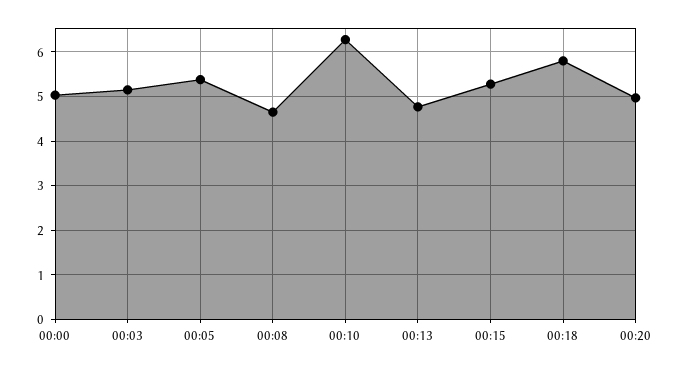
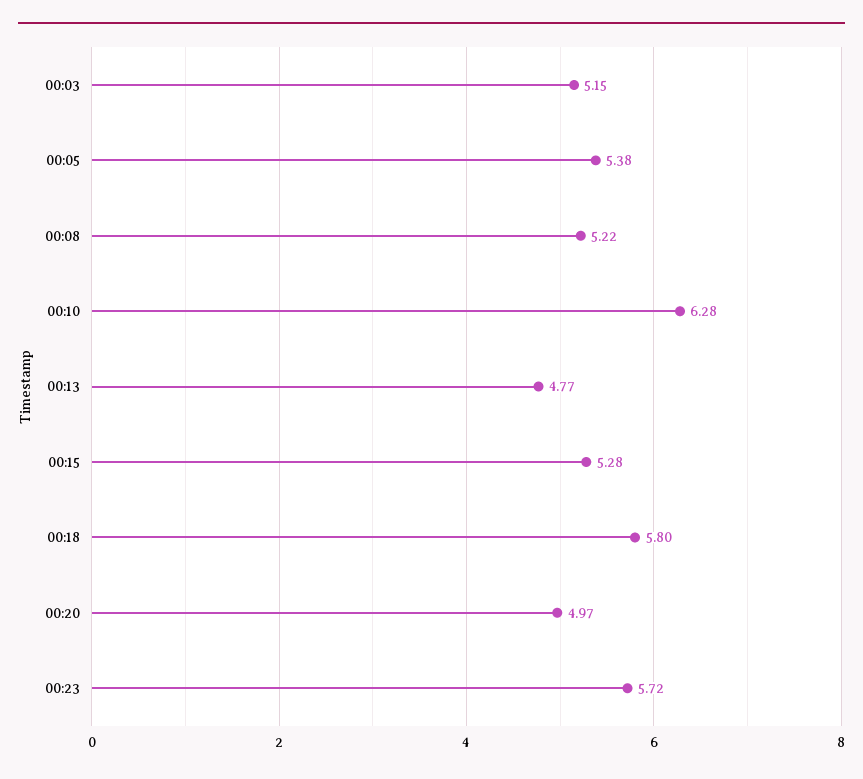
00:00: 5 -> none
00:08: 4.6 -> 5.22
00:23: none -> 5.72

